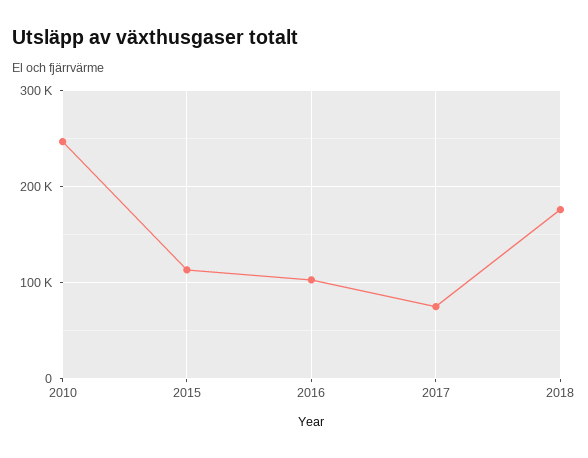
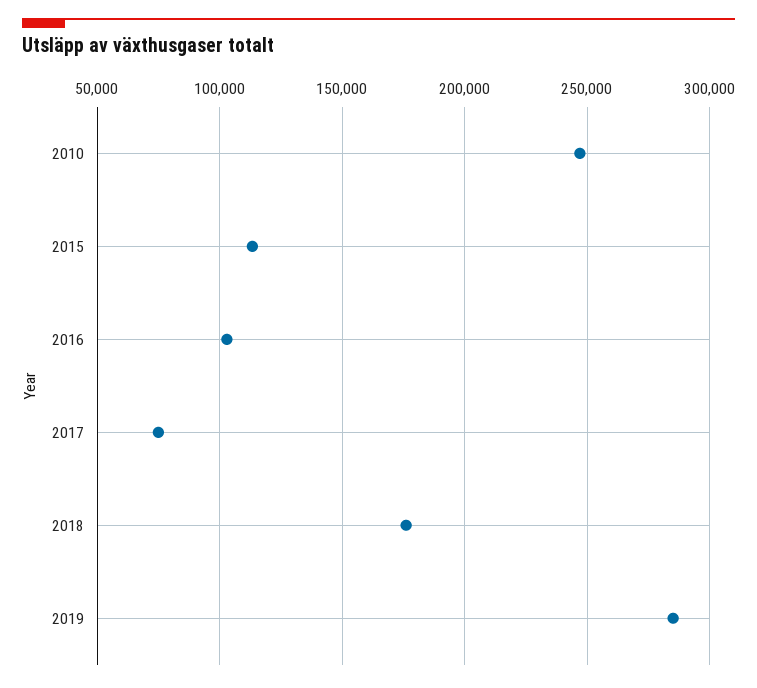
2019: none -> 285000

